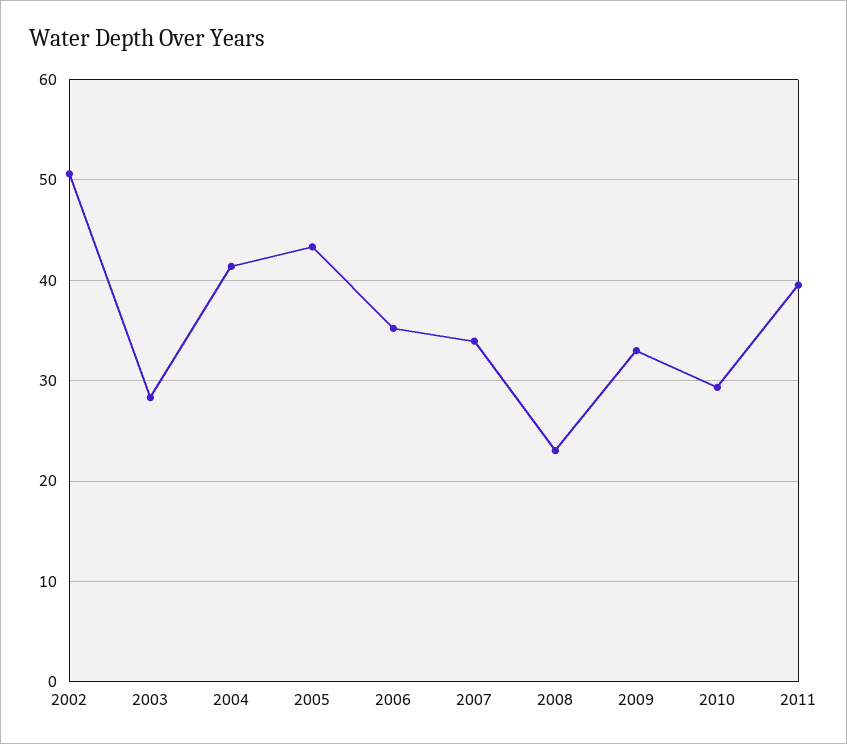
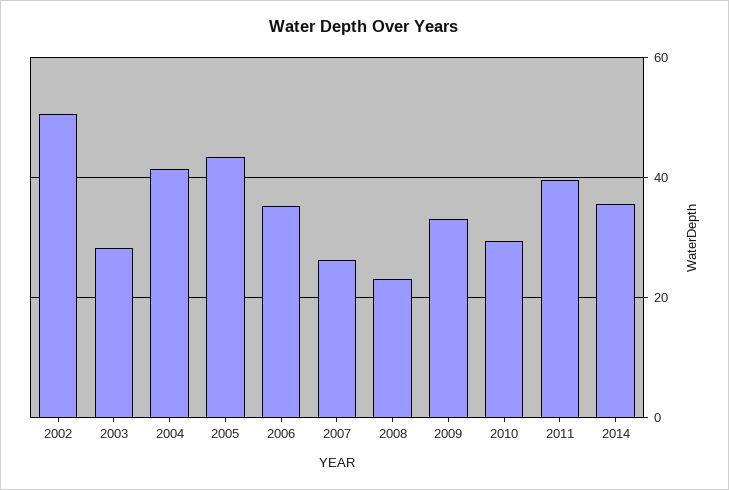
2007: 34 -> 26
2014: none -> 36

